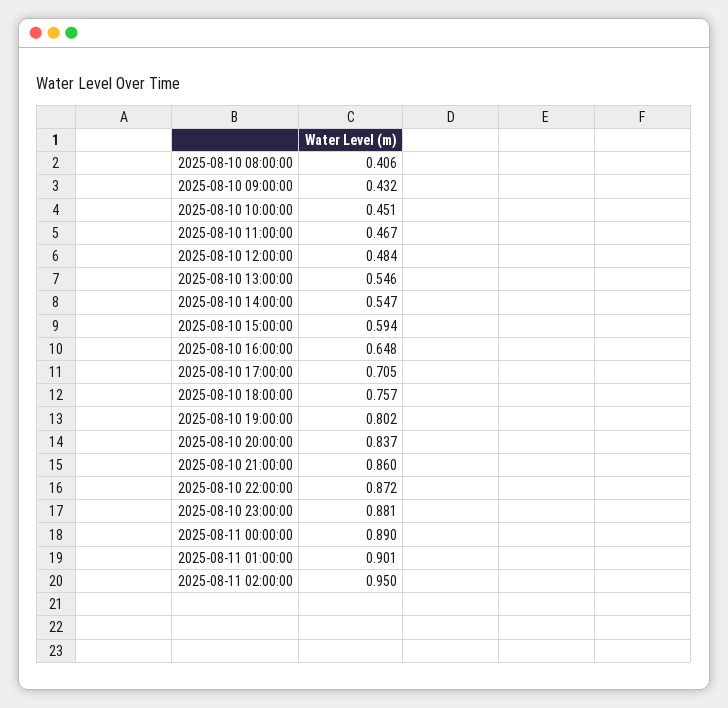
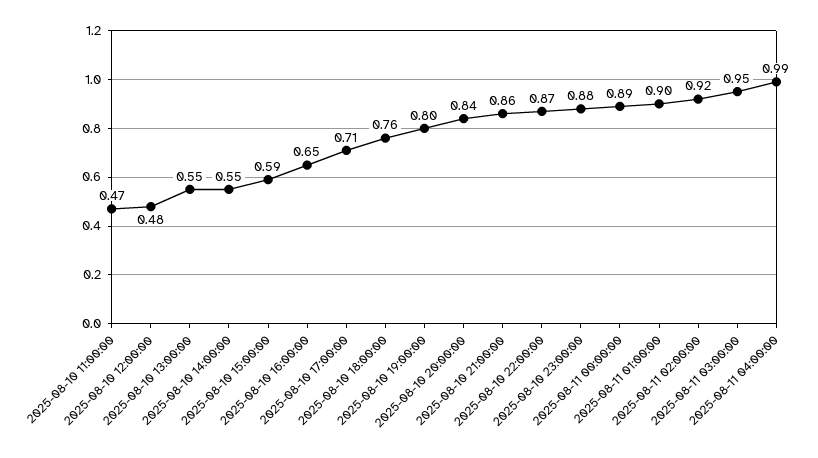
2025-08-10 08:00:00: 0.406 -> none
2025-08-10 09:00:00: 0.432 -> none
2025-08-10 10:00:00: 0.451 -> none
2025-08-11 02:00:00: 0.95 -> 0.92
2025-08-11 03:00:00: none -> 0.95
2025-08-11 04:00:00: none -> 0.99

